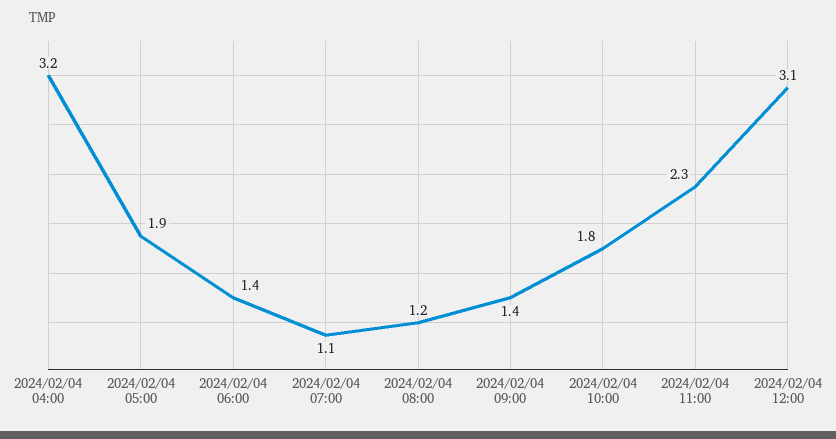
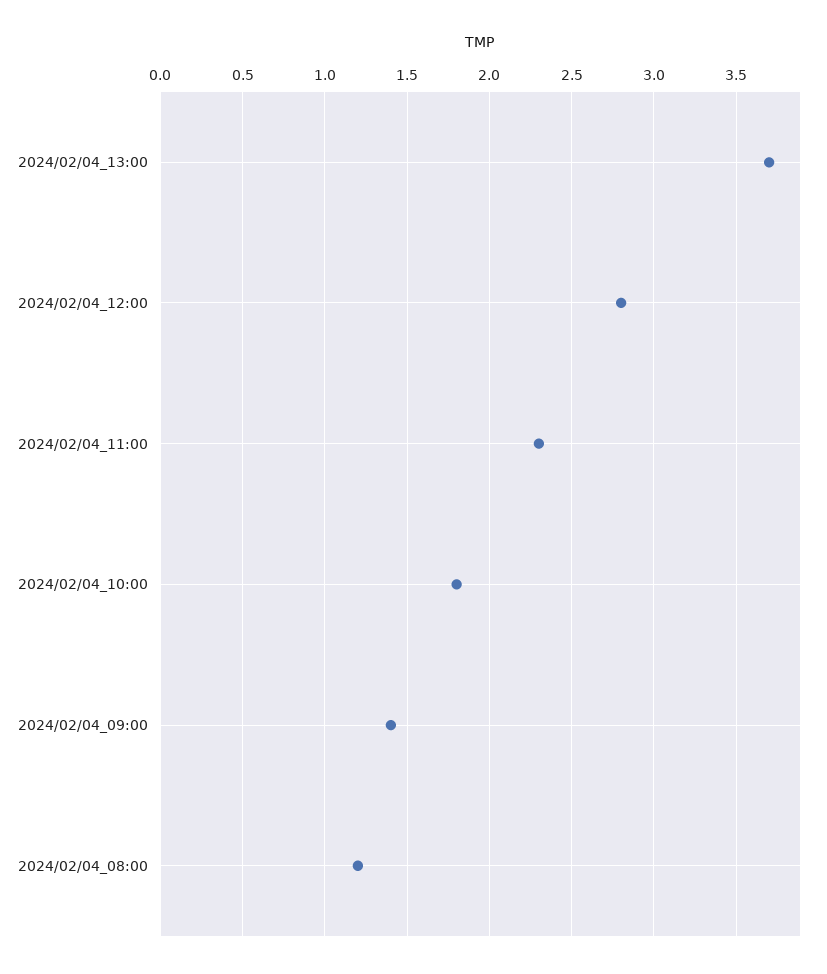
2024/02/04 04:00: 3.2 -> none
2024/02/04 05:00: 1.9 -> none
2024/02/04 06:00: 1.4 -> none
2024/02/04 07:00: 1.1 -> none
2024/02/04 12:00: 3.1 -> 2.8
2024/02/04_13:00: none -> 3.7

